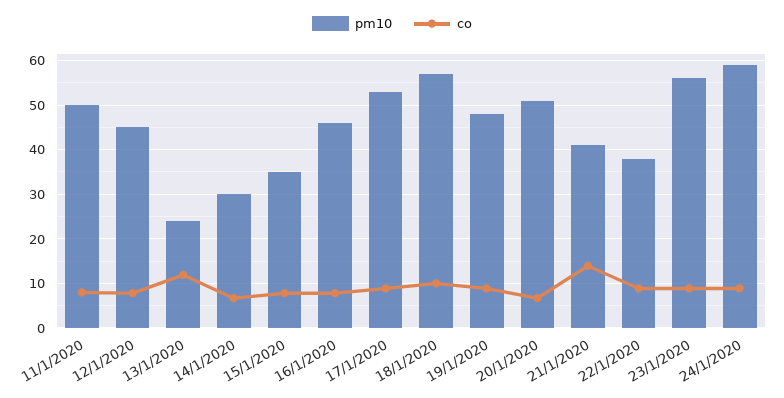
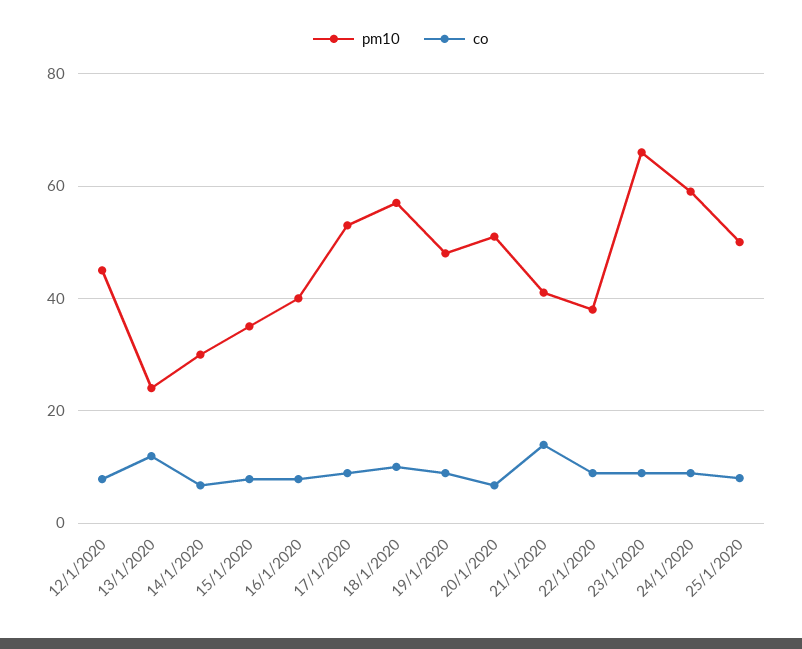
pm10, 11/1/2020: 50 -> none
co, 11/1/2020: 8 -> none
pm10, 16/1/2020: 46 -> 40
pm10, 23/1/2020: 56 -> 66
pm10, 25/1/2020: none -> 50
co, 25/1/2020: none -> 8

